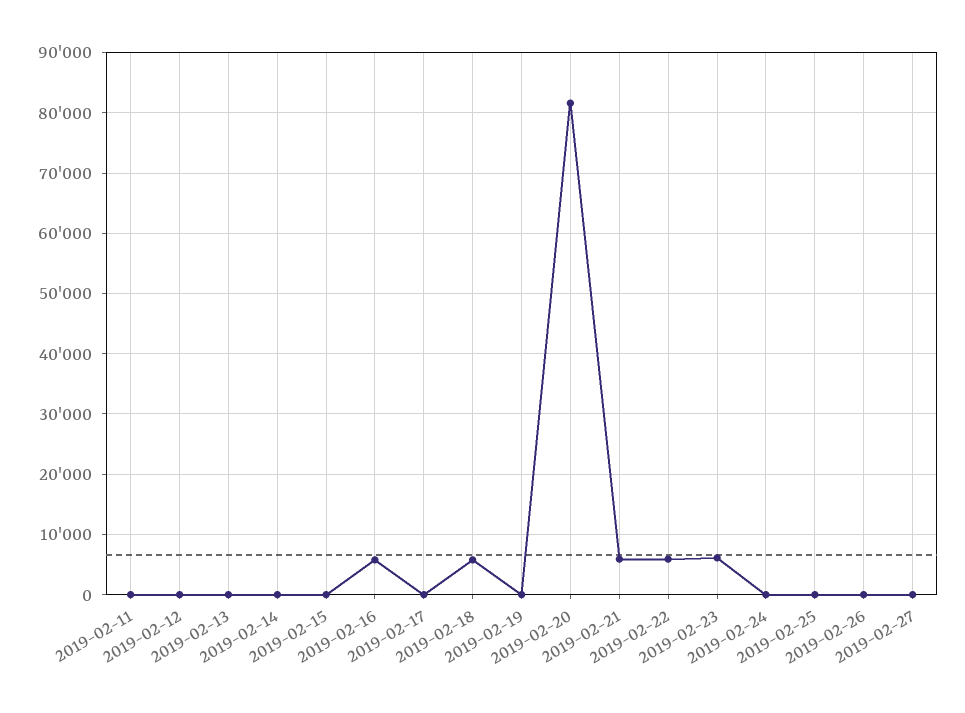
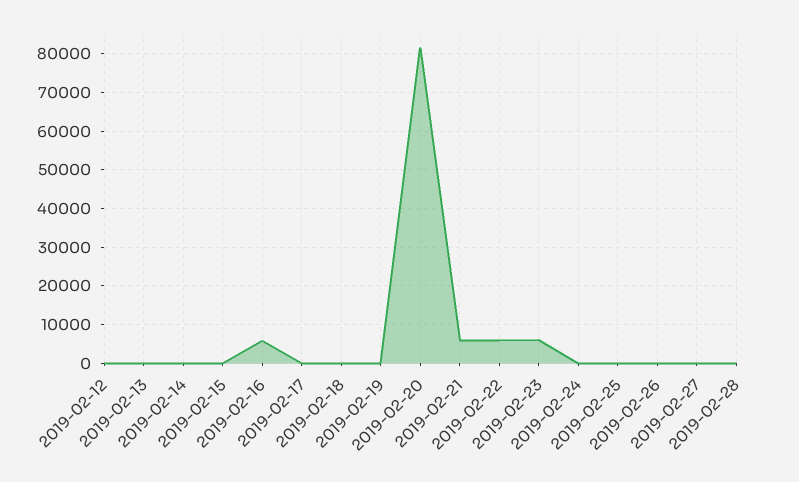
2019-02-11: 0 -> none
2019-02-18: 6000 -> 0
2019-02-28: none -> 0

